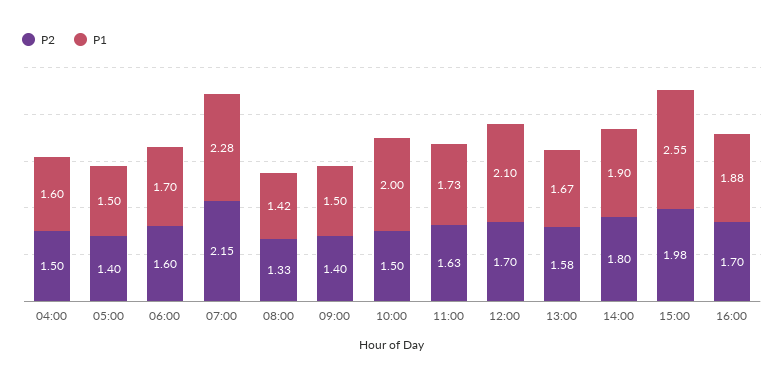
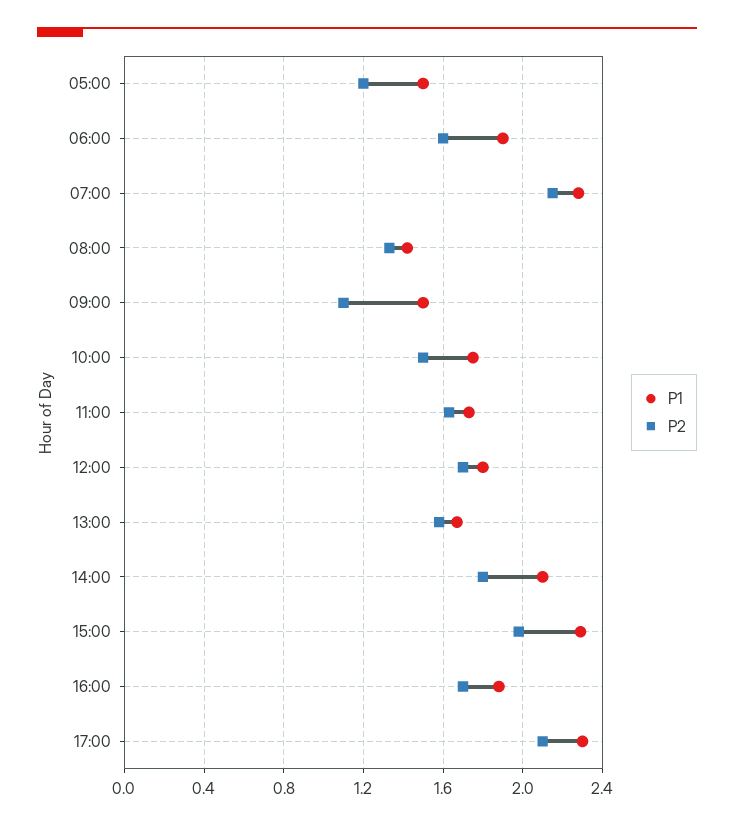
P2, 04:00: 1.5 -> none
P1, 04:00: 1.6 -> none
P2, 05:00: 1.4 -> 1.2
P1, 06:00: 1.7 -> 1.9
P2, 09:00: 1.4 -> 1.1
P1, 10:00: 2 -> 1.75
P1, 12:00: 2.1 -> 1.8
P1, 14:00: 1.9 -> 2.1
P1, 15:00: 2.55 -> 2.3
P1, 17:00: none -> 2.3
P2, 17:00: none -> 2.1

